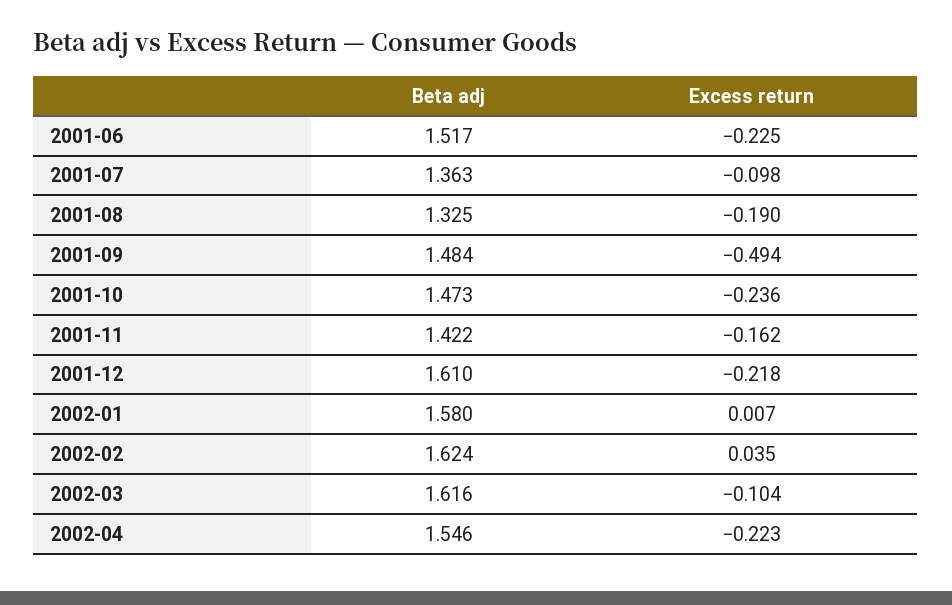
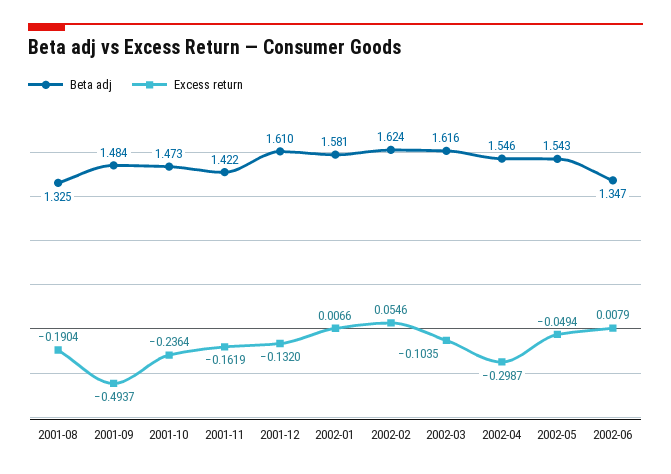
Beta adj, 2001-06: 1.517 -> none
Excess return, 2001-06: -0.225 -> none
Beta adj, 2001-07: 1.363 -> none
Excess return, 2001-07: -0.098 -> none
Excess return, 2001-12: -0.218 -> -0.132
Beta adj, 2002-01: 1.58 -> 1.581
Excess return, 2002-02: 0.035 -> 0.0546
Excess return, 2002-04: -0.223 -> -0.2987
Beta adj, 2002-05: none -> 1.543
Excess return, 2002-05: none -> -0.0494
Beta adj, 2002-06: none -> 1.347
Excess return, 2002-06: none -> 0.0079

